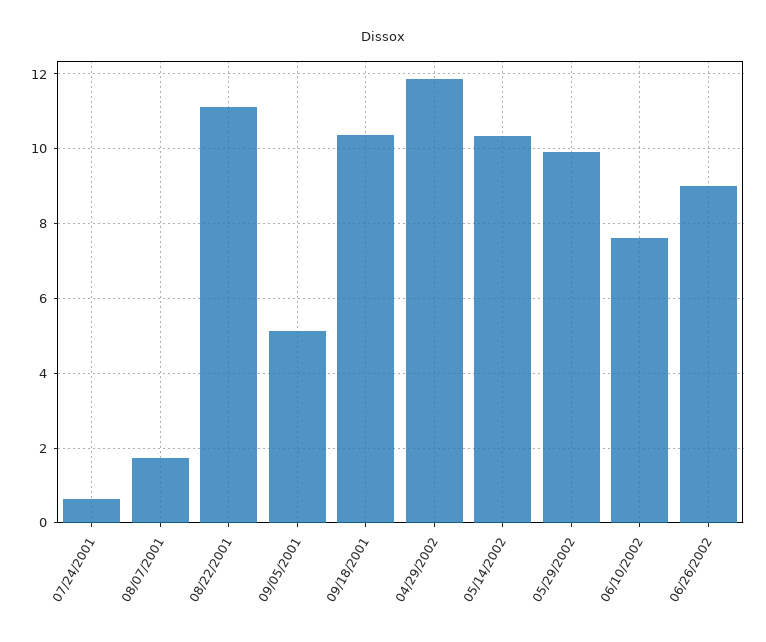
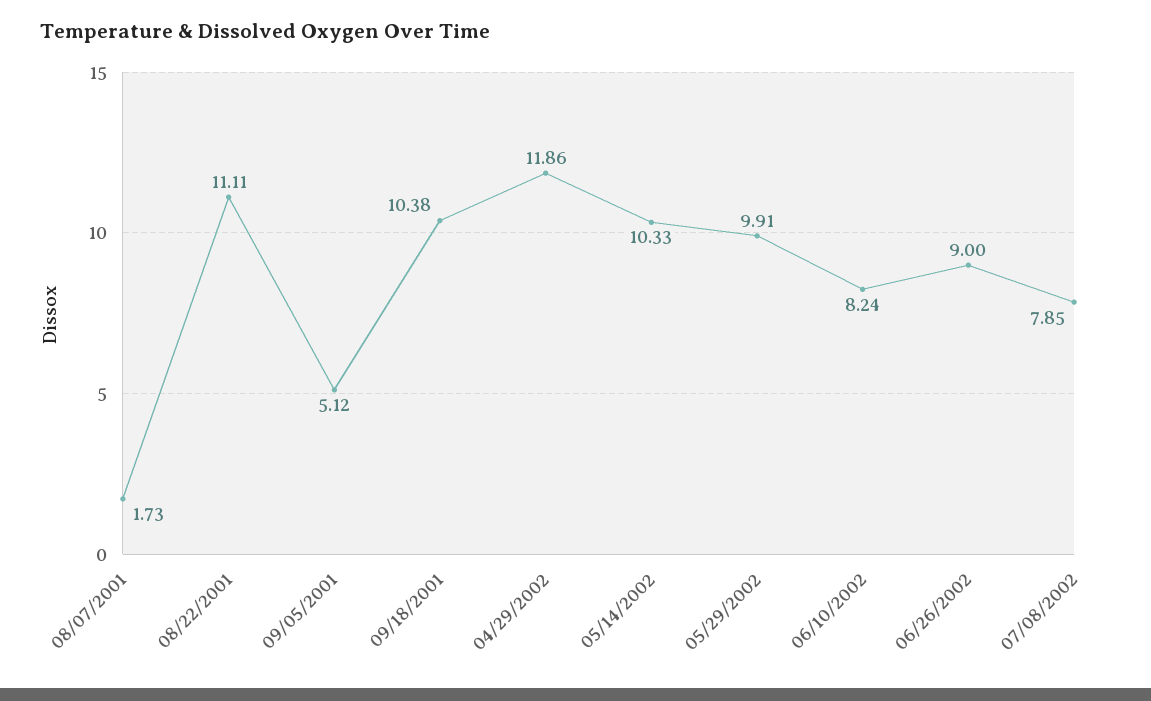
07/24/2001: 0.6 -> none
06/10/2002: 7.6 -> 8.24
07/08/2002: none -> 7.85

